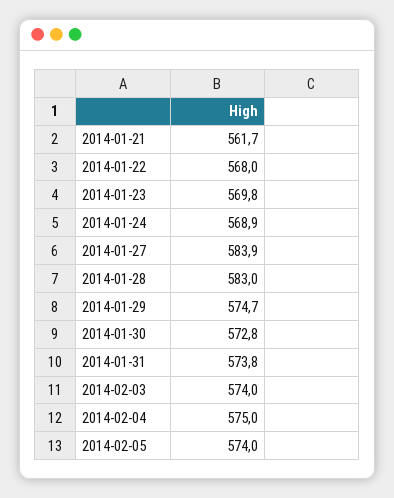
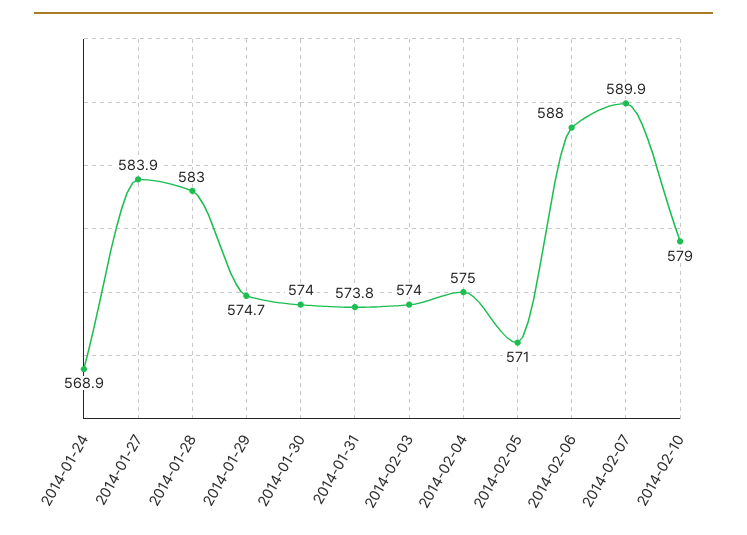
2014-01-21: 561.7 -> none
2014-01-22: 568 -> none
2014-01-23: 569.8 -> none
2014-01-30: 572.8 -> 574
2014-02-05: 574 -> 571
2014-02-06: none -> 588
2014-02-07: none -> 589.9
2014-02-10: none -> 579

